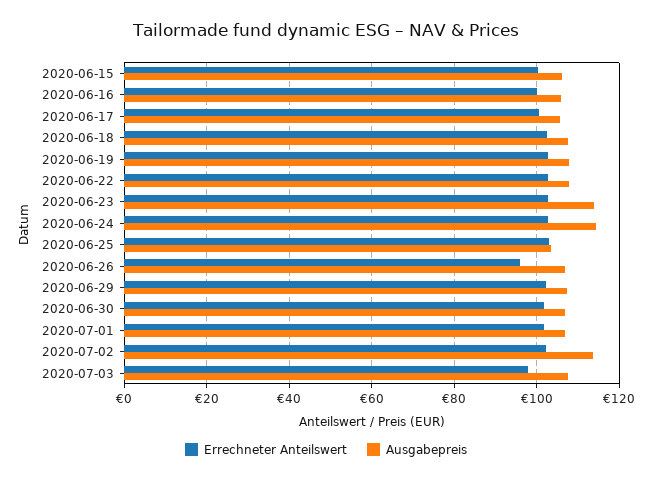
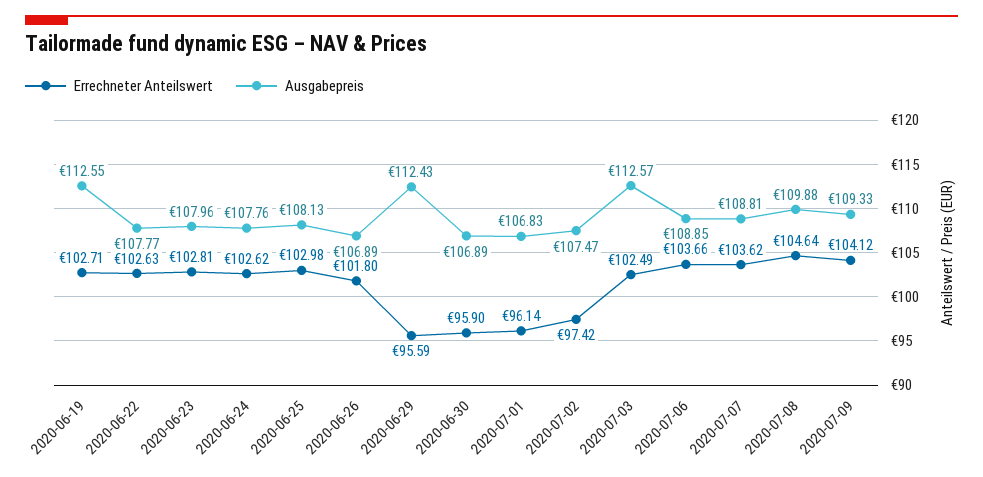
Errechneter Anteilswert, 2020-06-15: 100 -> none
Ausgabepreis, 2020-06-15: 106 -> none
Errechneter Anteilswert, 2020-06-16: 100 -> none
Ausgabepreis, 2020-06-16: 106 -> none
Errechneter Anteilswert, 2020-06-17: 100 -> none
Ausgabepreis, 2020-06-17: 106 -> none
Errechneter Anteilswert, 2020-06-18: 102 -> none
Ausgabepreis, 2020-06-18: 108 -> none
Ausgabepreis, 2020-06-19: 108 -> 112.55
Ausgabepreis, 2020-06-23: 114 -> 107.96
Ausgabepreis, 2020-06-24: 114 -> 107.76
Ausgabepreis, 2020-06-25: 104 -> 108.13
Errechneter Anteilswert, 2020-06-26: 96 -> 101.8
Errechneter Anteilswert, 2020-06-29: 102 -> 95.59
Ausgabepreis, 2020-06-29: 108 -> 112.43
Errechneter Anteilswert, 2020-06-30: 102 -> 95.9
Errechneter Anteilswert, 2020-07-01: 102 -> 96.14
Errechneter Anteilswert, 2020-07-02: 102 -> 97.42
Ausgabepreis, 2020-07-02: 114 -> 107.47
Errechneter Anteilswert, 2020-07-03: 98 -> 102.49
Ausgabepreis, 2020-07-03: 108 -> 112.57
Errechneter Anteilswert, 2020-07-06: none -> 103.66
Ausgabepreis, 2020-07-06: none -> 108.85
Errechneter Anteilswert, 2020-07-07: none -> 103.62
Ausgabepreis, 2020-07-07: none -> 108.81
Errechneter Anteilswert, 2020-07-08: none -> 104.64
Ausgabepreis, 2020-07-08: none -> 109.88
Errechneter Anteilswert, 2020-07-09: none -> 104.12
Ausgabepreis, 2020-07-09: none -> 109.33

